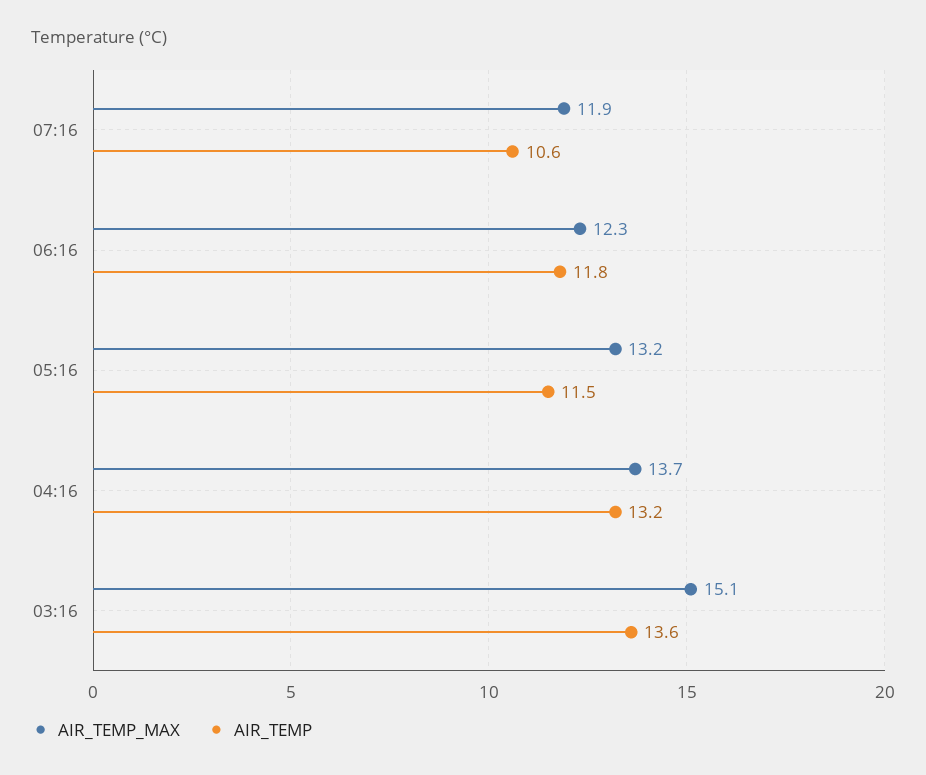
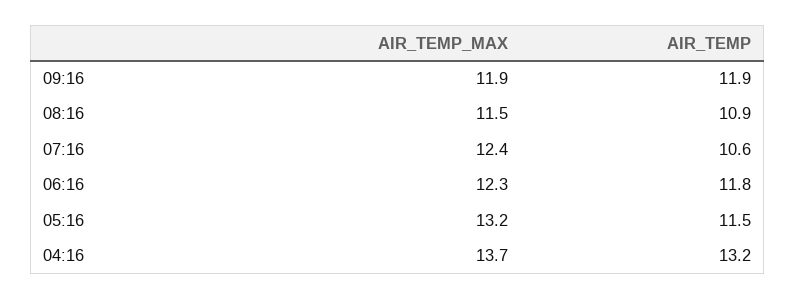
AIR_TEMP_MAX, 07:16: 11.9 -> 12.4
AIR_TEMP_MAX, 03:16: 15.1 -> none
AIR_TEMP, 03:16: 13.6 -> none
AIR_TEMP_MAX, 09:16: none -> 11.9
AIR_TEMP, 09:16: none -> 11.9
AIR_TEMP_MAX, 08:16: none -> 11.5
AIR_TEMP, 08:16: none -> 10.9

